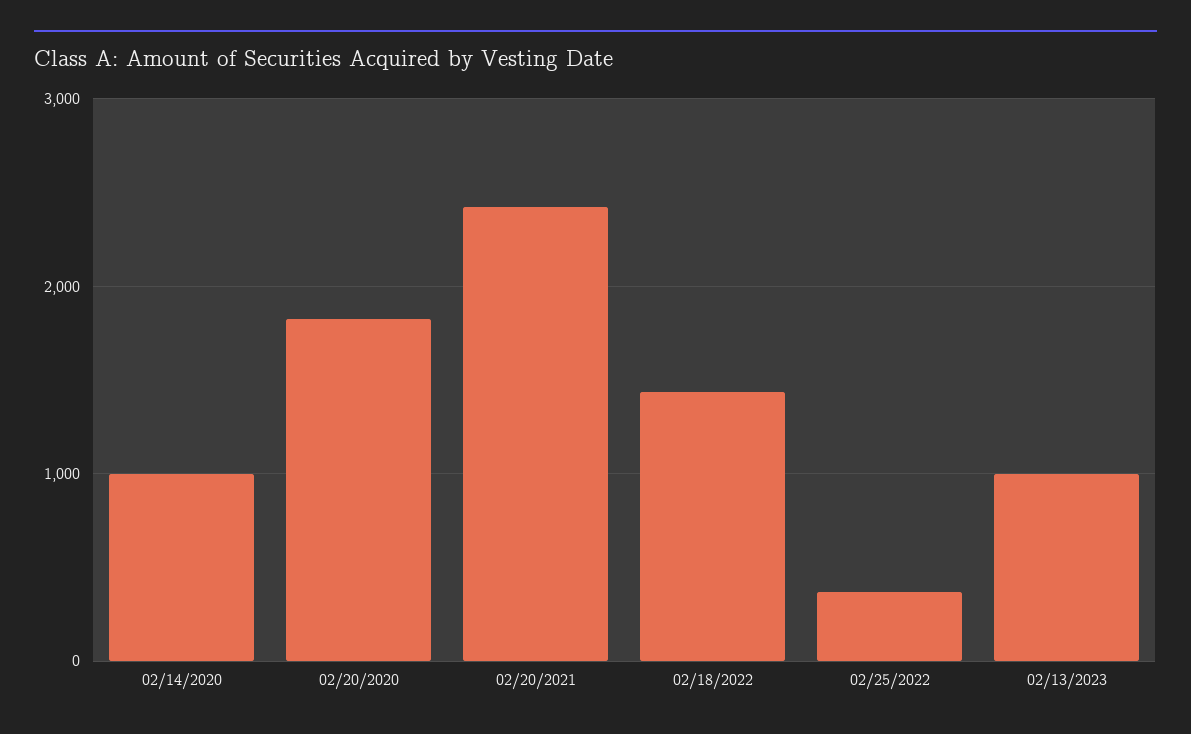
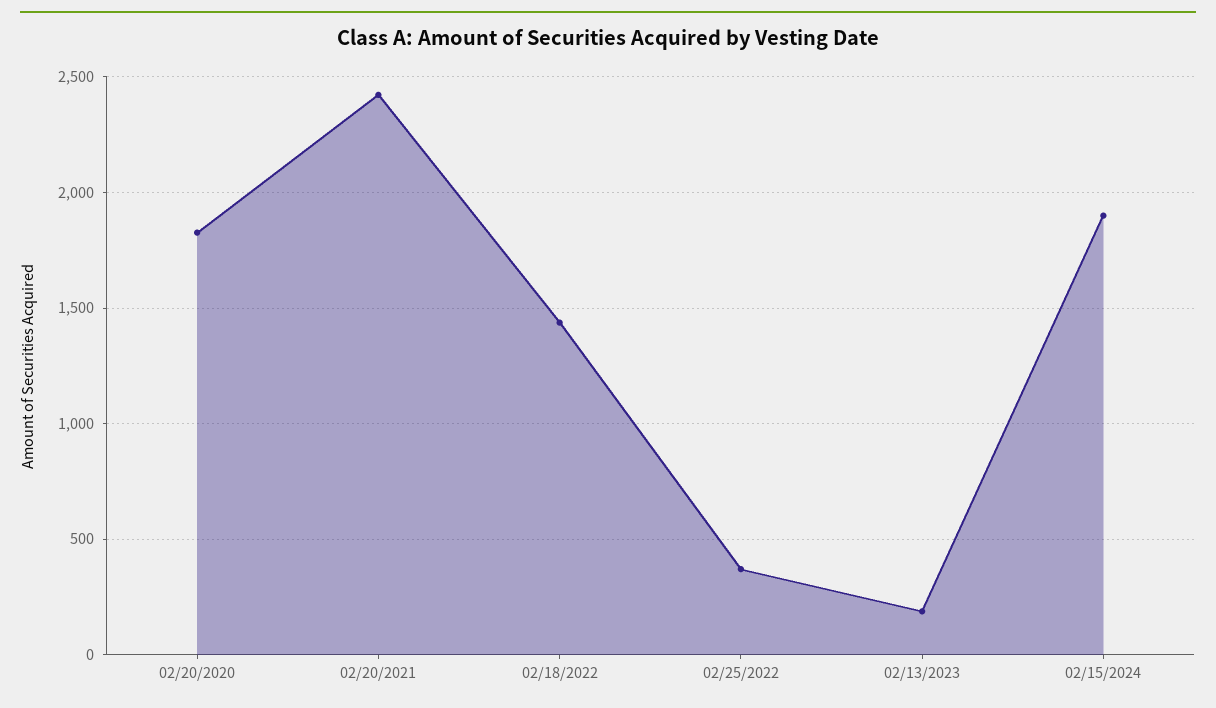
02/14/2020: 1000 -> none
02/13/2023: 1000 -> 200
02/15/2024: none -> 1900

